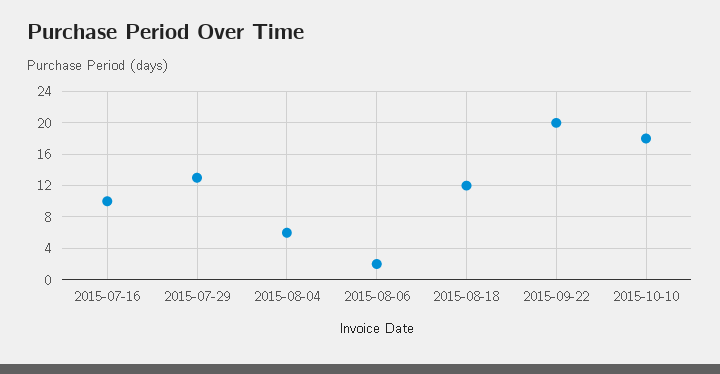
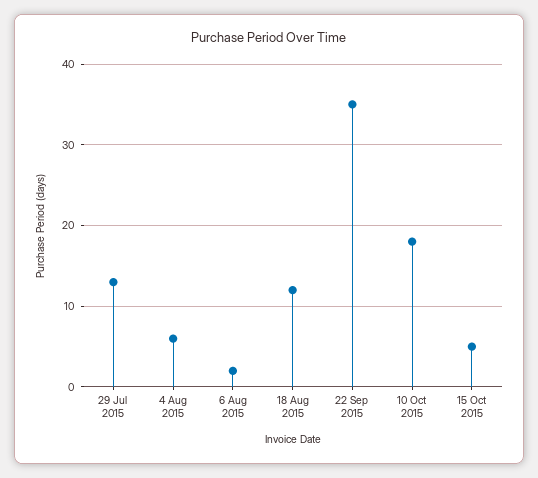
2015-07-16: 10 -> none
2015-09-22: 20 -> 35
15 Oct 2015: none -> 5

